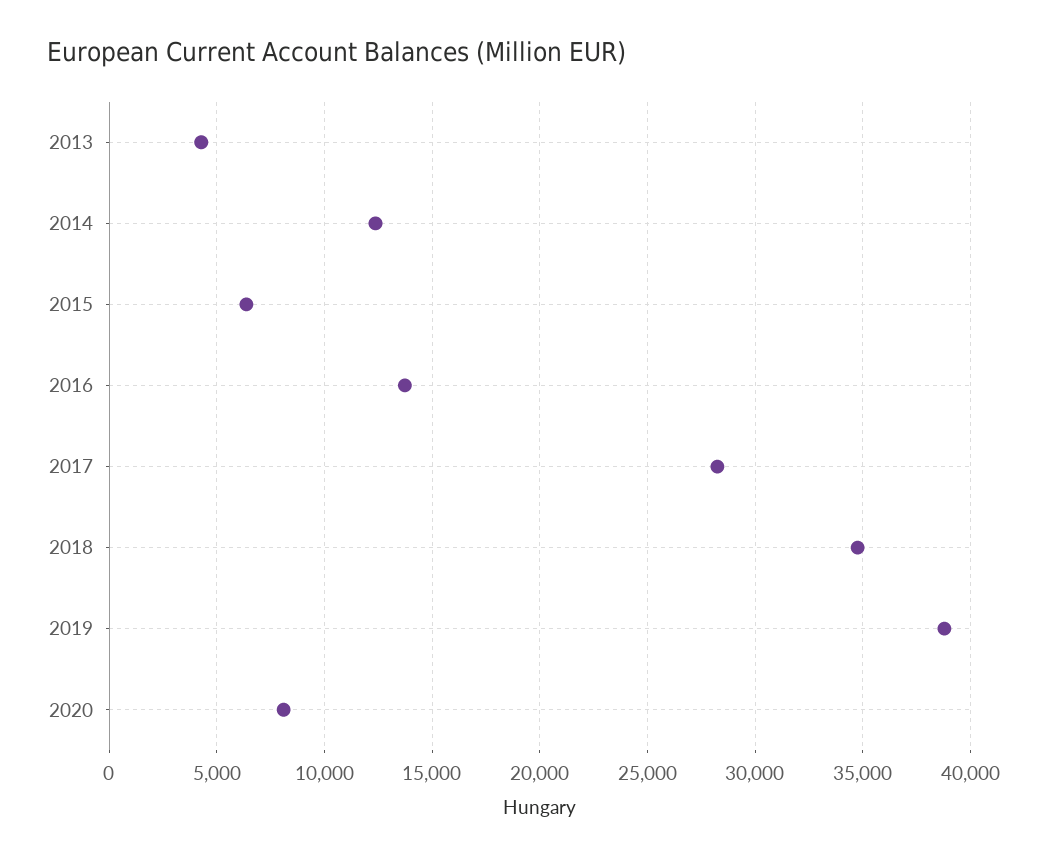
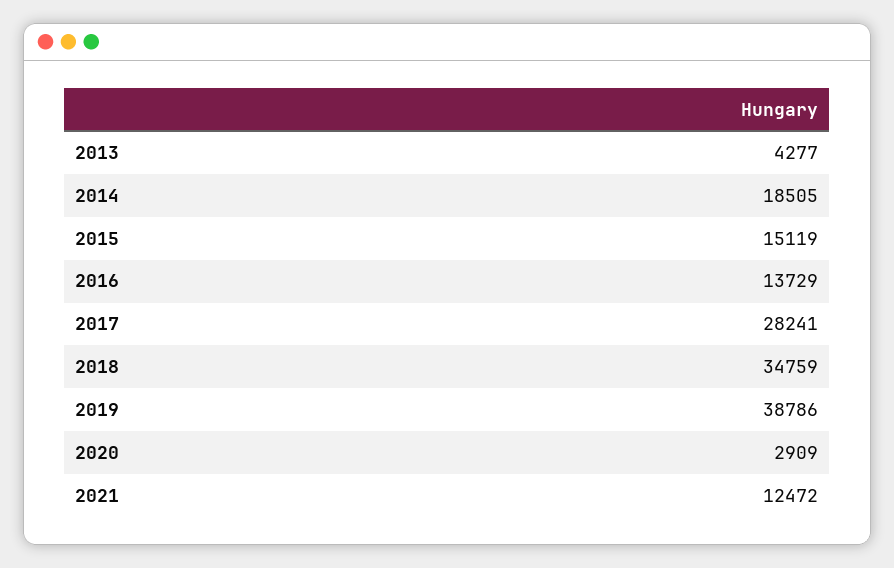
2014: 12500 -> 18505
2015: 6500 -> 15119
2020: 8000 -> 2909
2021: none -> 12472

